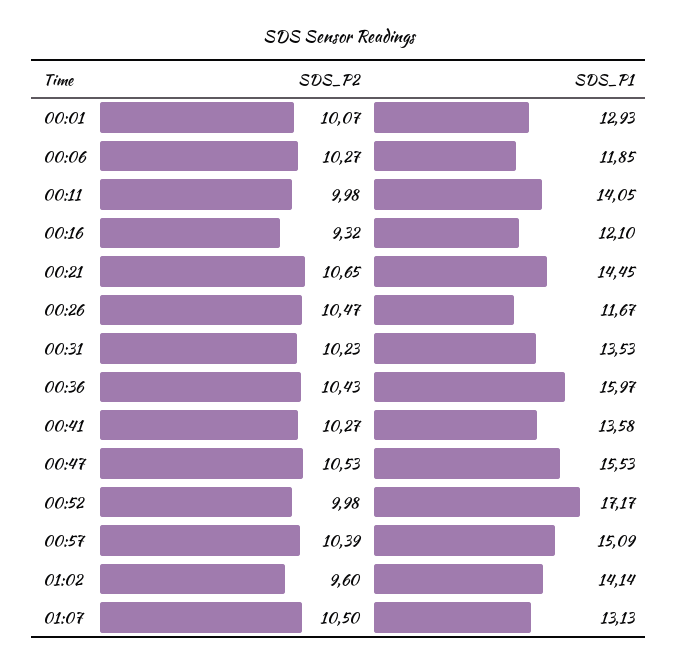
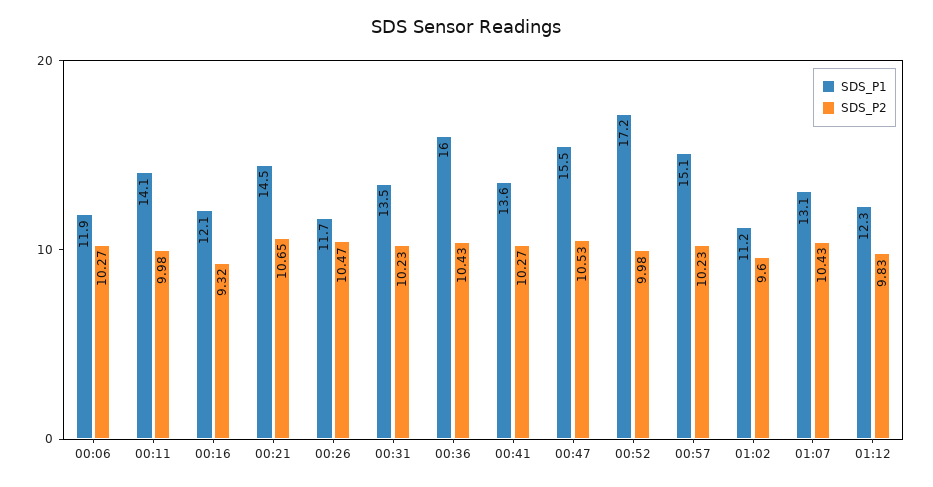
SDS_P2, 00:01: 10.07 -> none
SDS_P1, 00:01: 12.93 -> none
SDS_P2, 00:57: 10.39 -> 10.23
SDS_P1, 01:02: 14.14 -> 11.2
SDS_P2, 01:07: 10.5 -> 10.43
SDS_P1, 01:12: none -> 12.3
SDS_P2, 01:12: none -> 9.83

